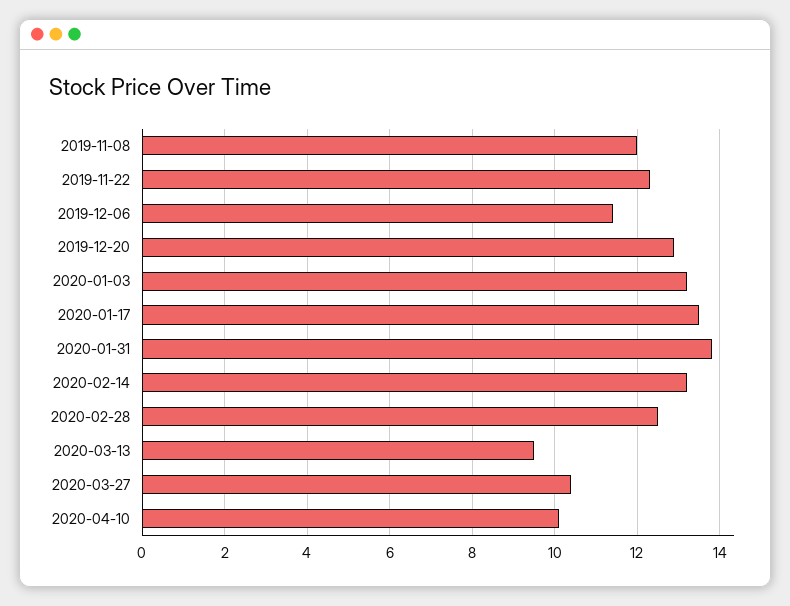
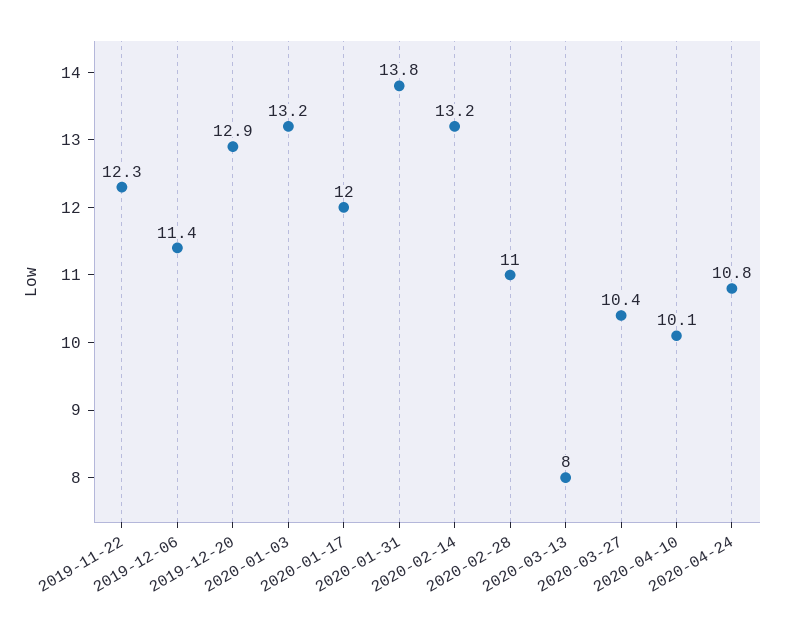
2019-11-08: 12 -> none
2020-01-17: 13.5 -> 12
2020-02-28: 12.5 -> 11
2020-03-13: 9.5 -> 8
2020-04-24: none -> 10.8

